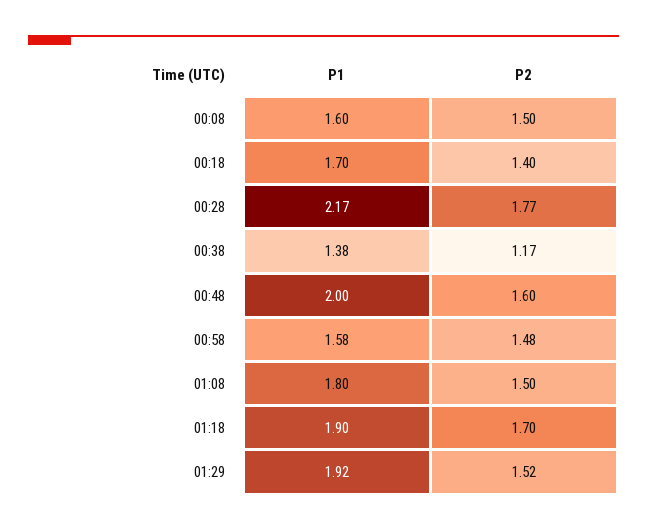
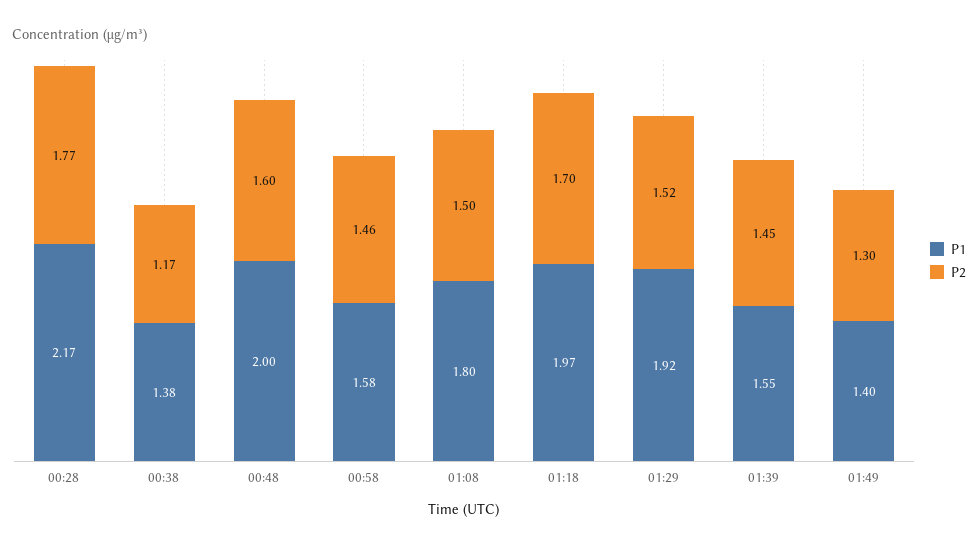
P1, 00:08: 1.6 -> none
P2, 00:08: 1.5 -> none
P1, 00:18: 1.7 -> none
P2, 00:18: 1.4 -> none
P2, 00:58: 1.48 -> 1.46
P1, 01:18: 1.9 -> 1.97
P1, 01:39: none -> 1.55
P2, 01:39: none -> 1.45
P1, 01:49: none -> 1.4
P2, 01:49: none -> 1.3

